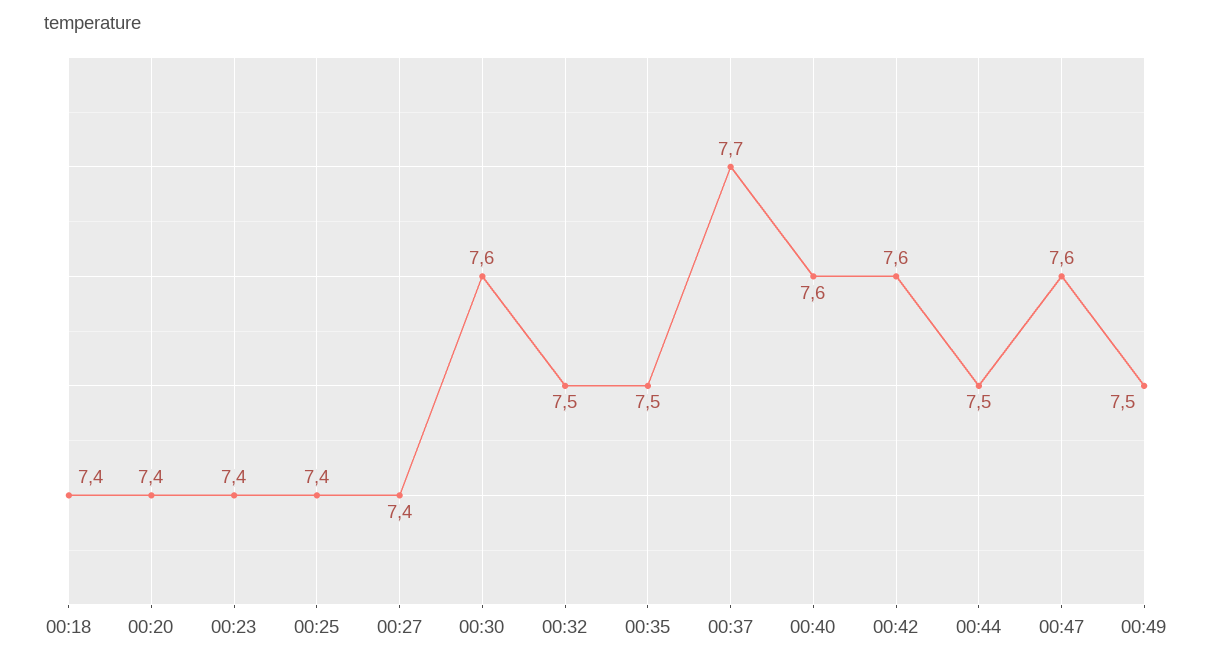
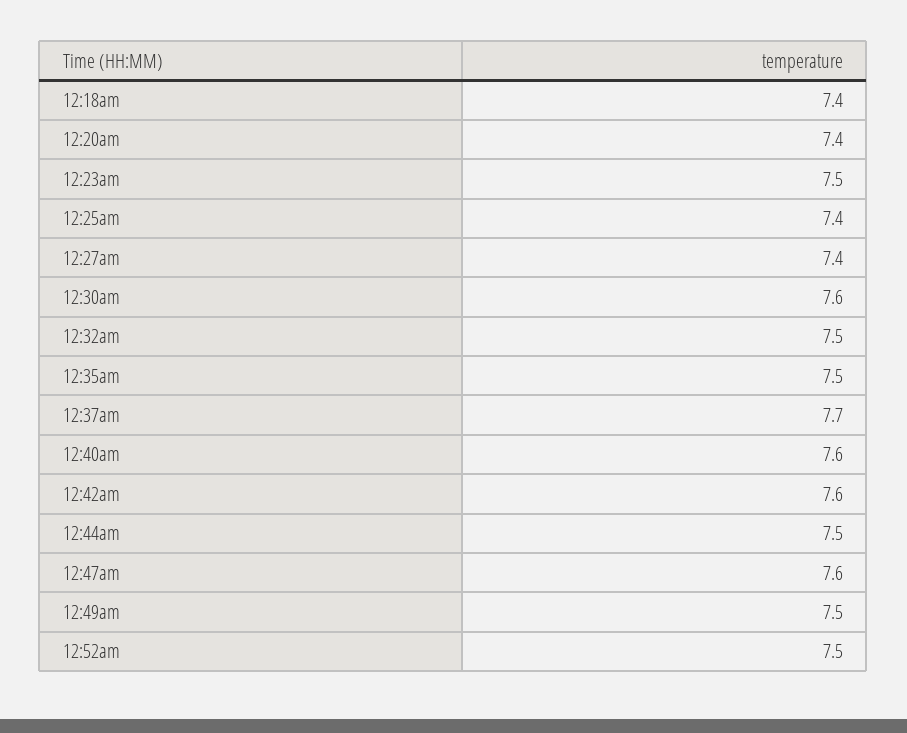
00:23: 7.4 -> 7.5
12:52am: none -> 7.5

